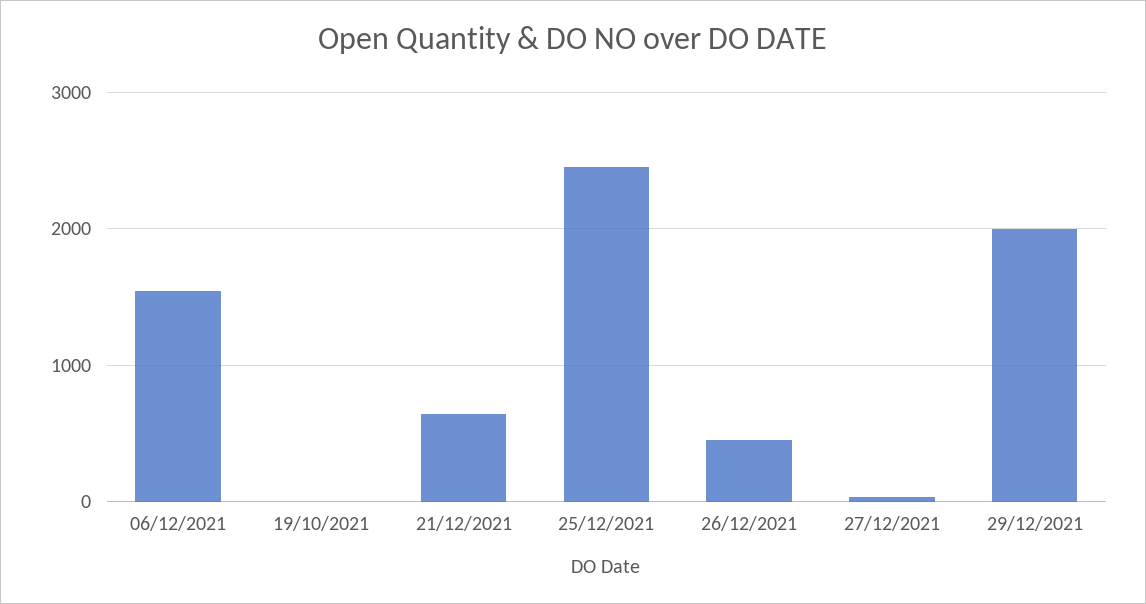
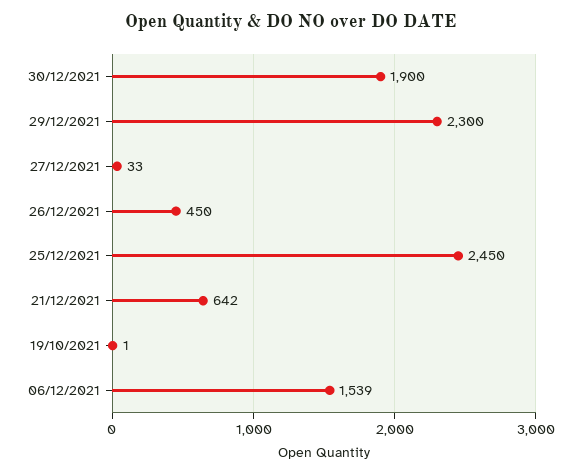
29/12/2021: 2000 -> 2300
30/12/2021: none -> 1900

